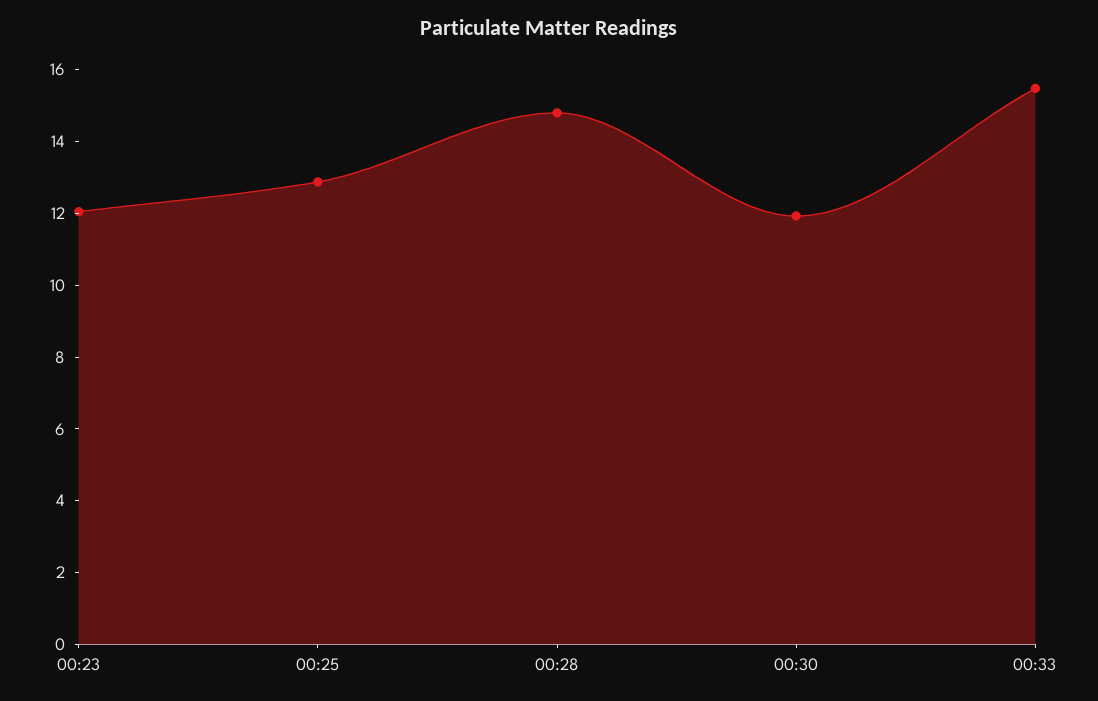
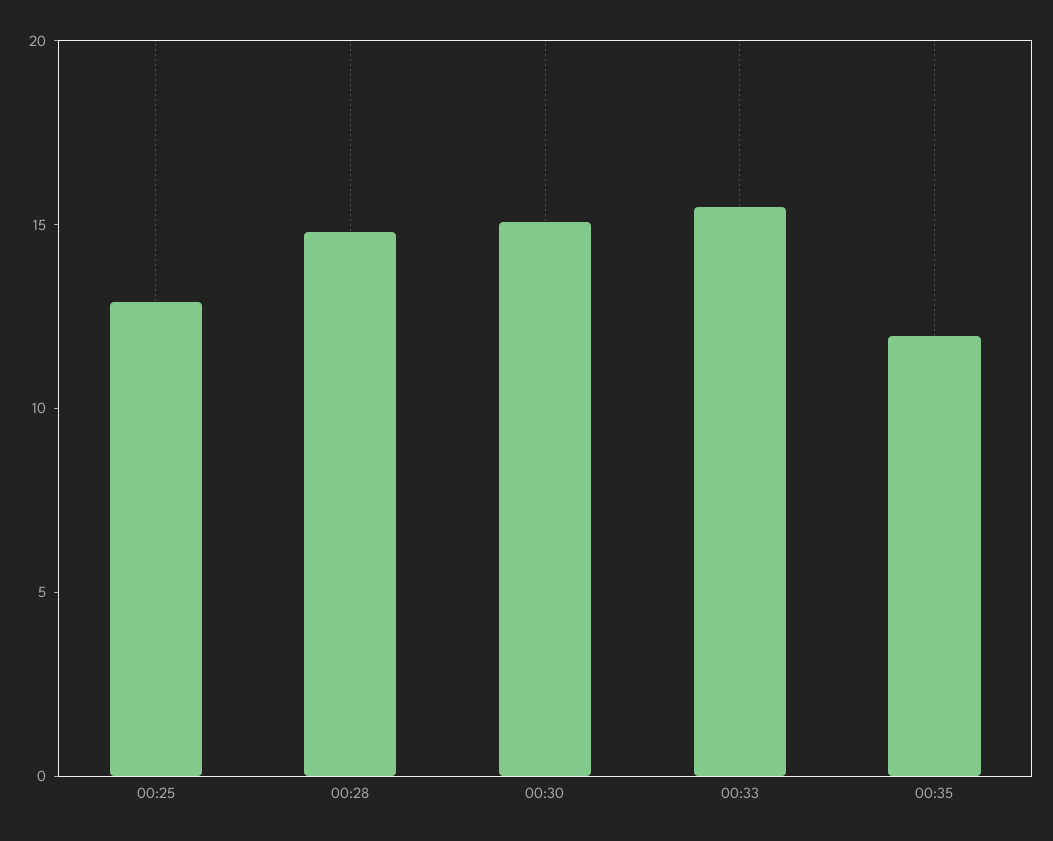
00:23: 12 -> none
00:30: 12 -> 15
00:35: none -> 12

